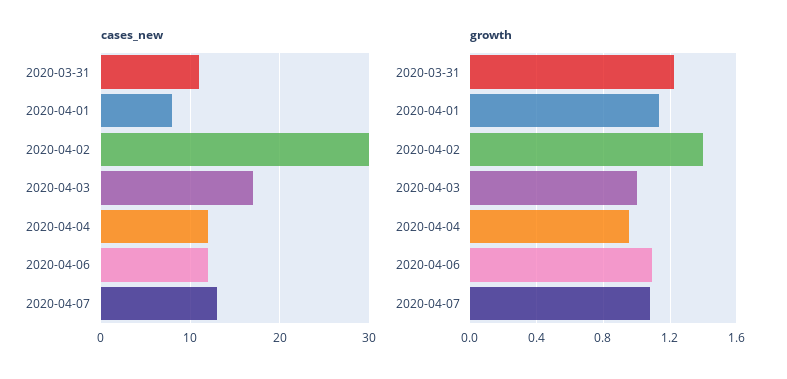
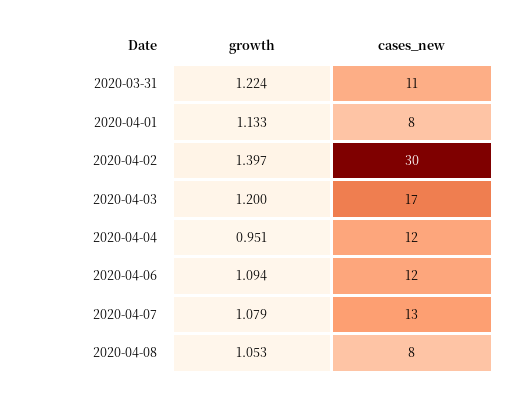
growth, 2020-04-03: 1 -> 1.2
growth, 2020-04-08: none -> 1.053
cases_new, 2020-04-08: none -> 8

